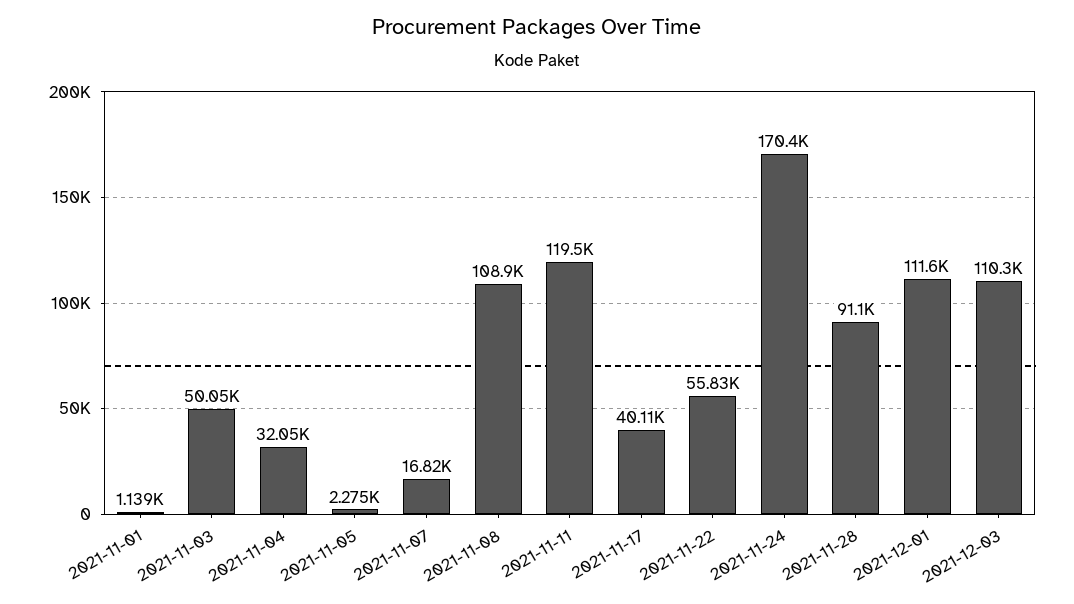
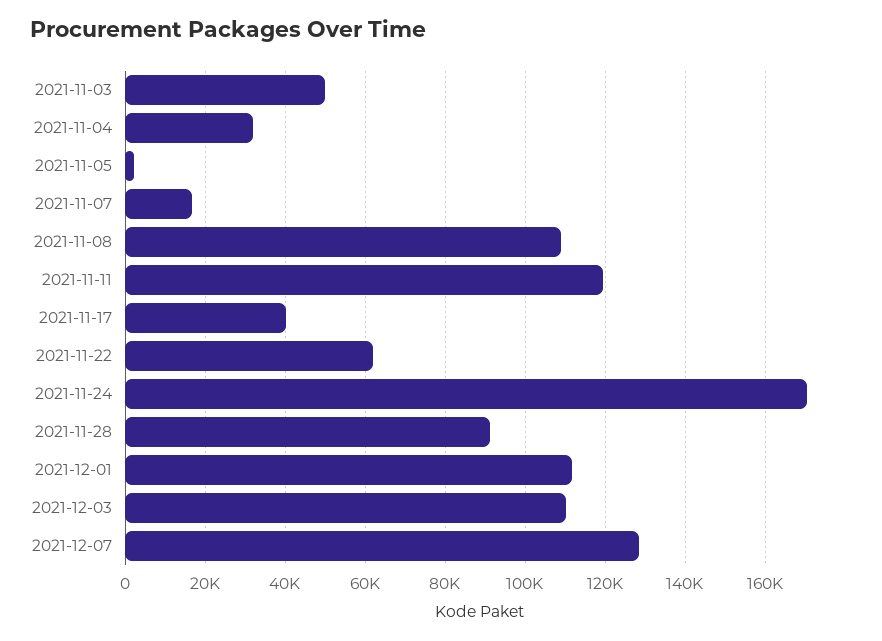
2021-11-01: 1139 -> none
2021-11-22: 55830 -> 62000
2021-12-07: none -> 128000

